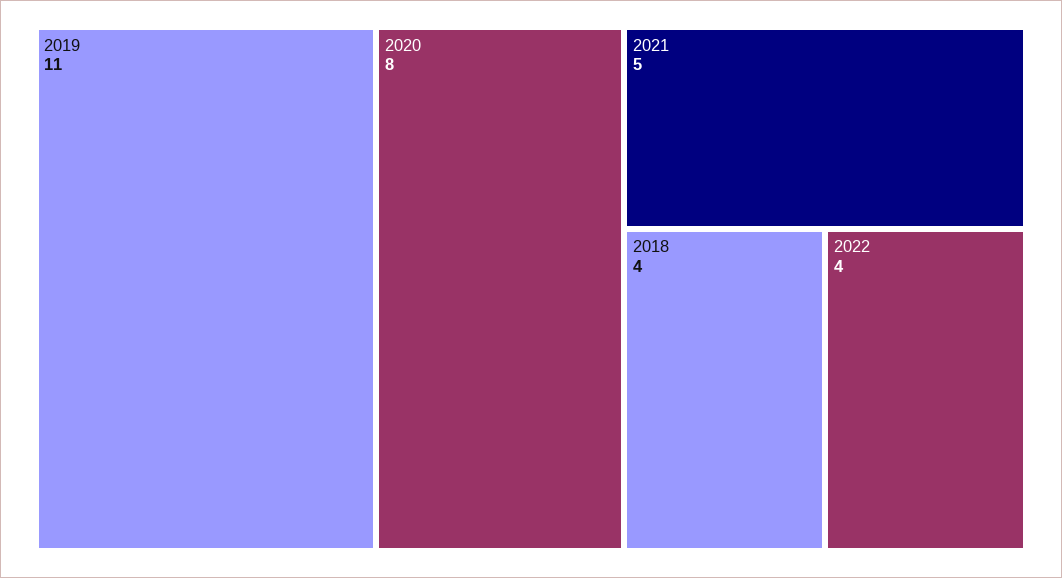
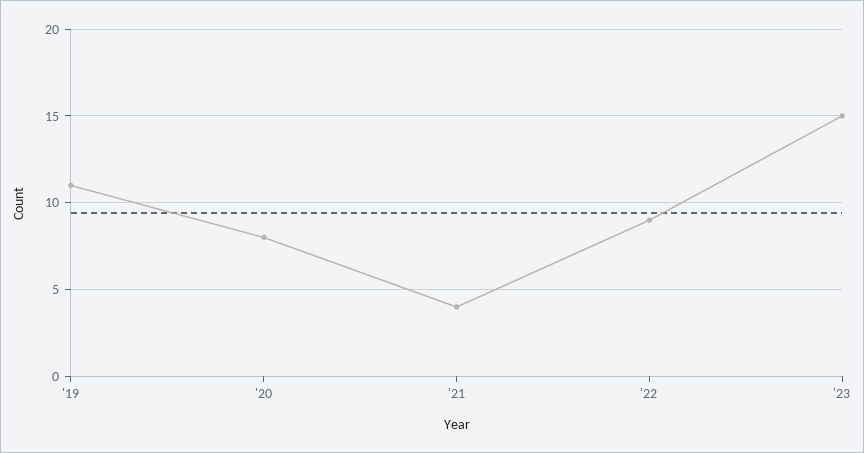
2021: 5 -> 4
2018: 4 -> none
2022: 4 -> 9
'23: none -> 15

